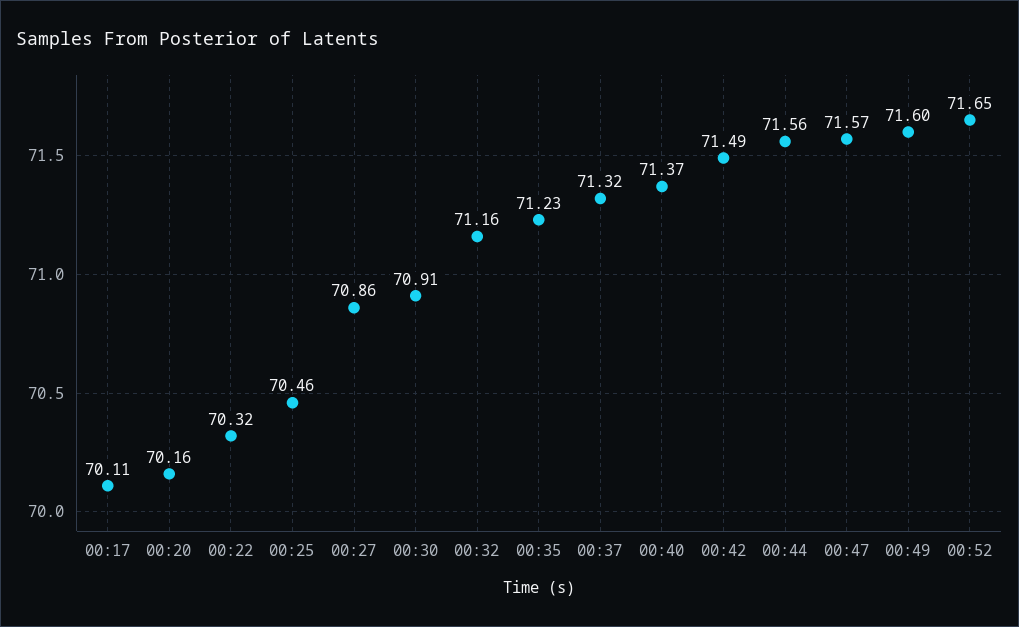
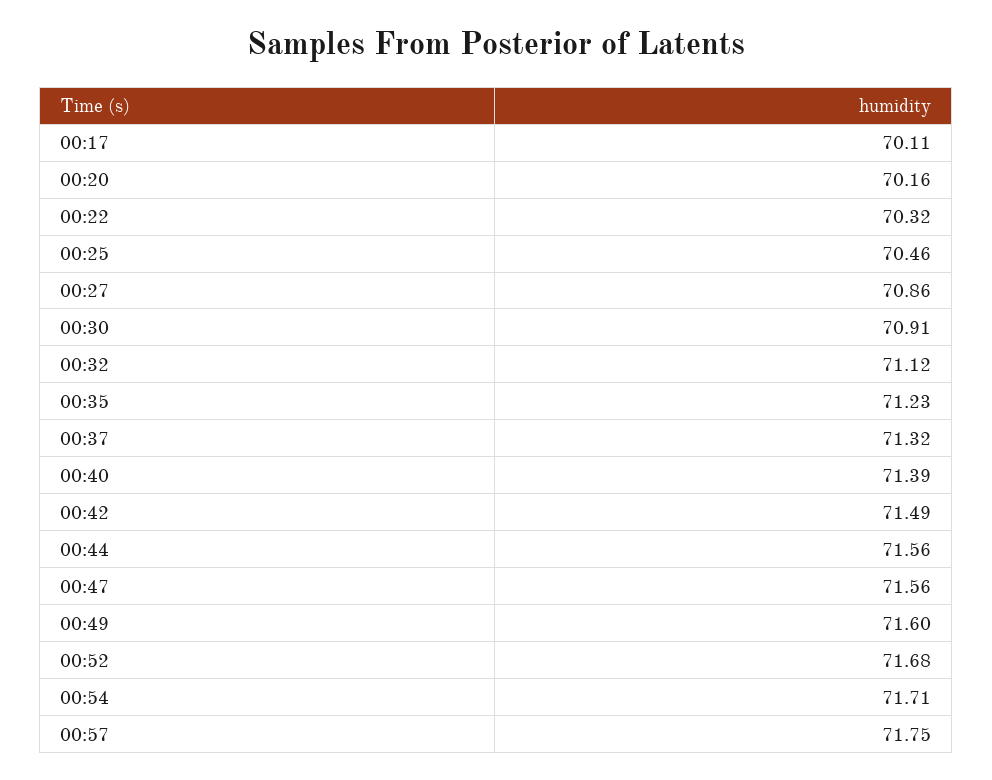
00:32: 71.16 -> 71.12
00:40: 71.37 -> 71.39
00:47: 71.57 -> 71.56
00:52: 71.65 -> 71.68
00:54: none -> 71.71
00:57: none -> 71.75

